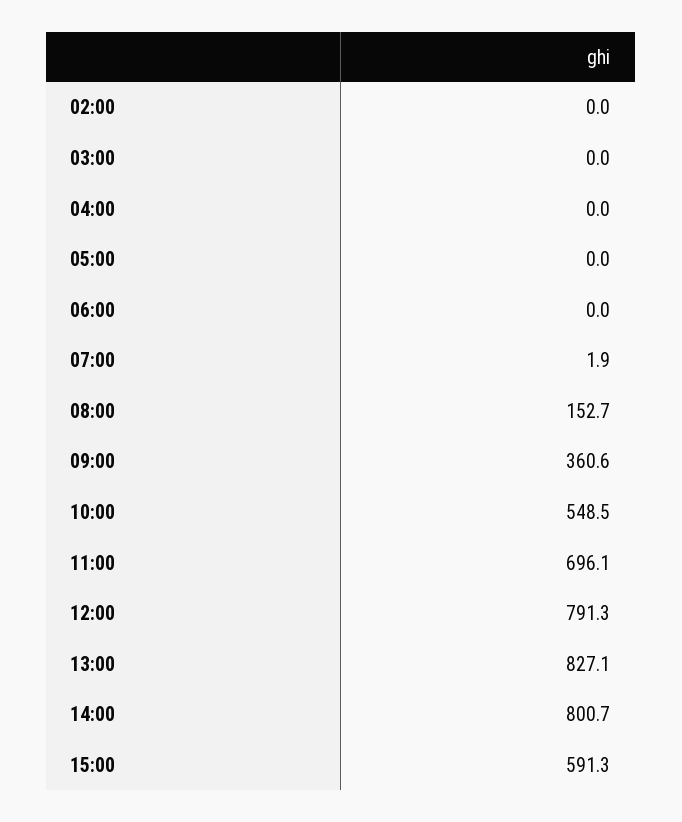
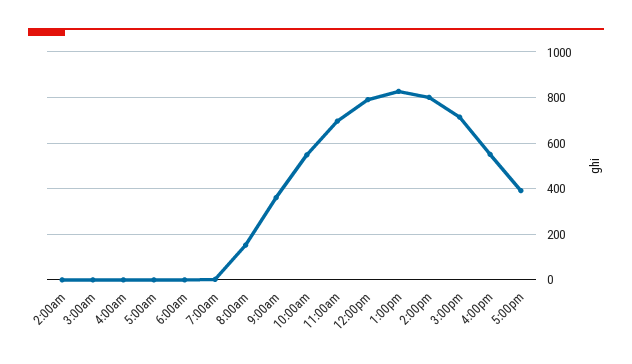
15:00: 591.3 -> 700
4:00pm: none -> 550
5:00pm: none -> 400

